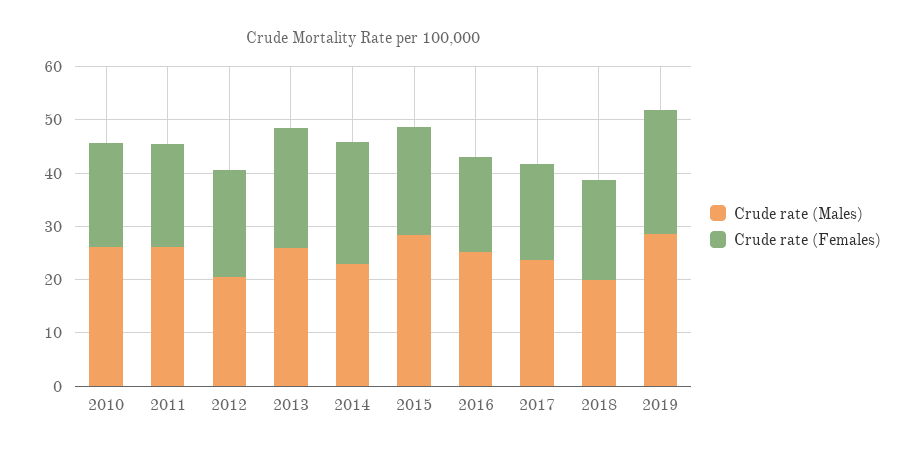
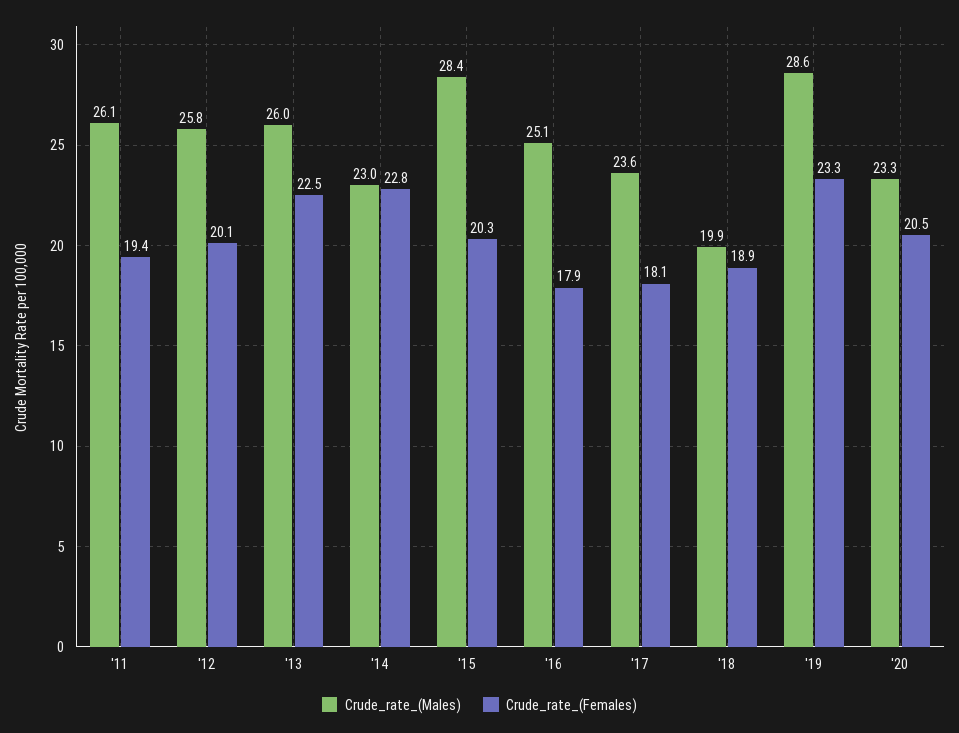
Crude rate (Males), 2010: 26 -> none
Crude rate (Females), 2010: 20 -> none
Crude rate (Males), 2012: 20 -> 25.8
Crude rate (Males), '20: none -> 23.3
Crude rate (Females), '20: none -> 20.5

